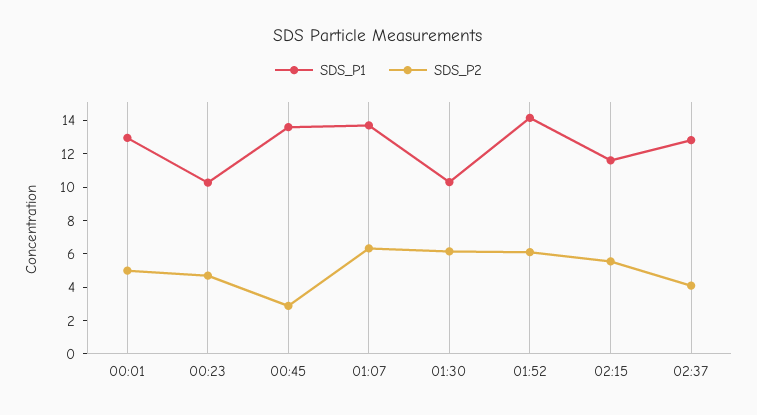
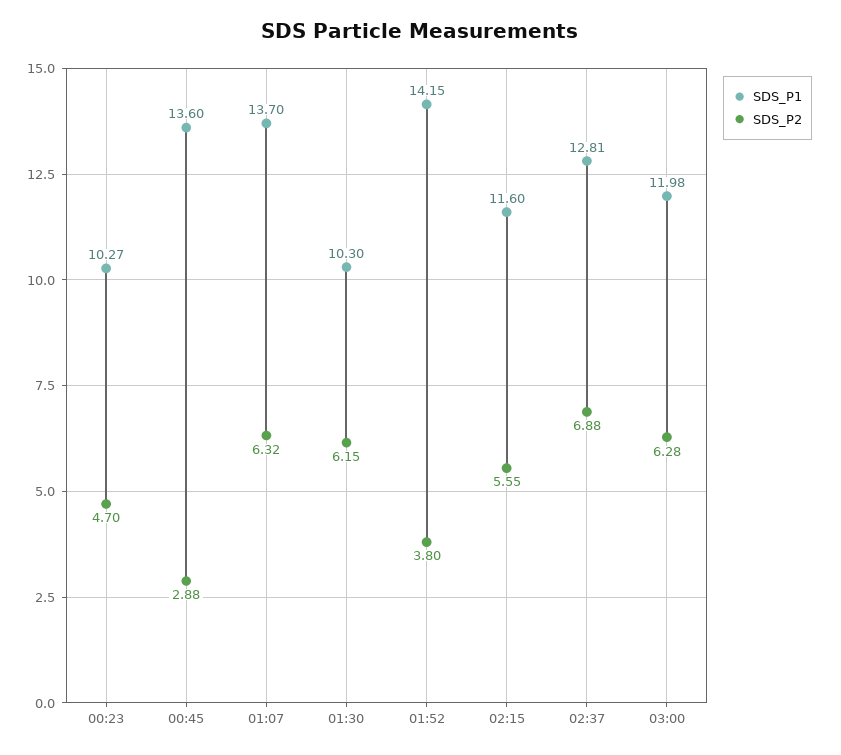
SDS_P1, 00:01: 13 -> none
SDS_P2, 00:01: 5 -> none
SDS_P2, 01:52: 6 -> 3.8
SDS_P2, 02:37: 4 -> 6.88
SDS_P1, 03:00: none -> 11.98
SDS_P2, 03:00: none -> 6.28

